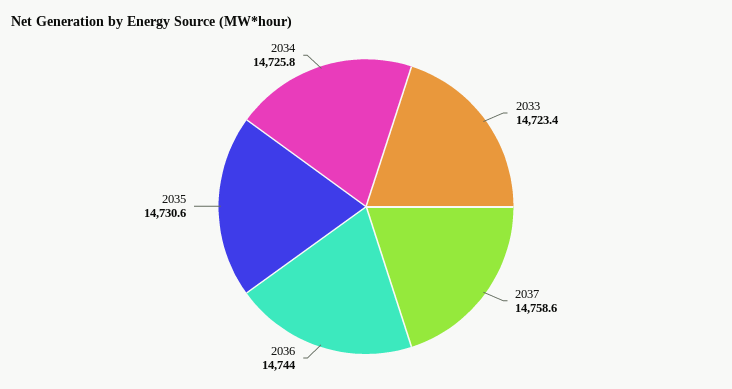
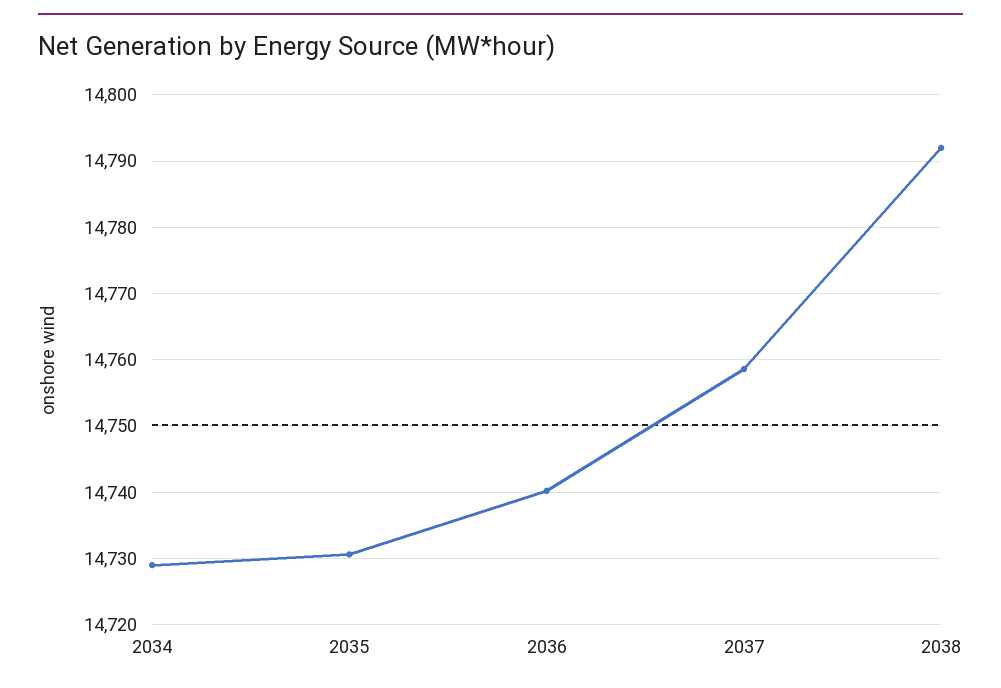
2033: 14723.4 -> none
2036: 14744 -> 14740
2034: 14725.8 -> 14729
2038: none -> 14792

